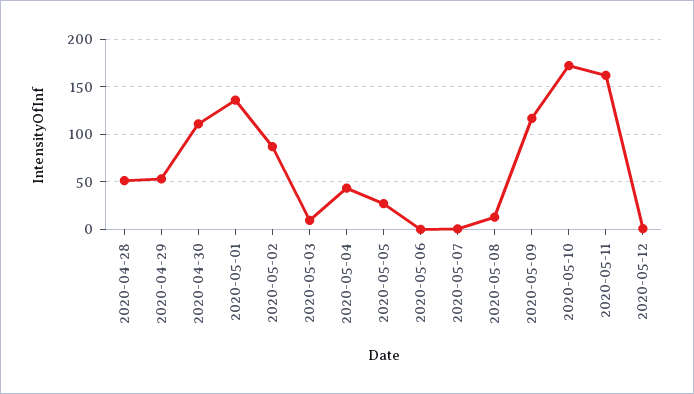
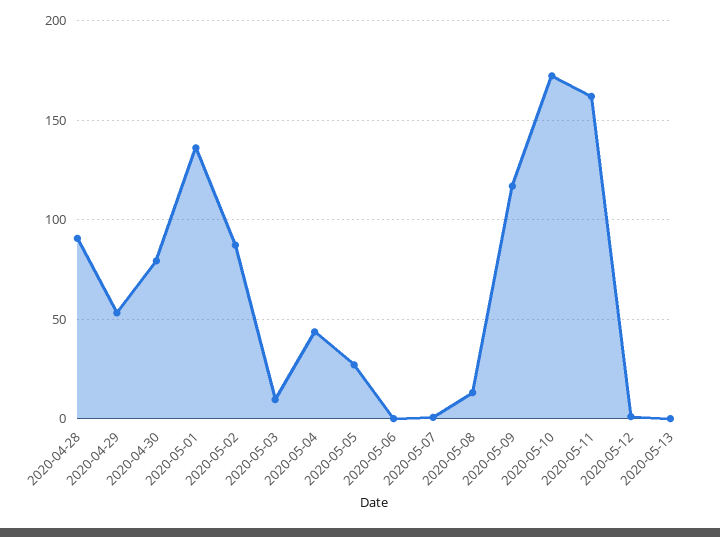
2020-04-28: 50 -> 90
2020-04-30: 110 -> 80
2020-05-13: none -> 0

